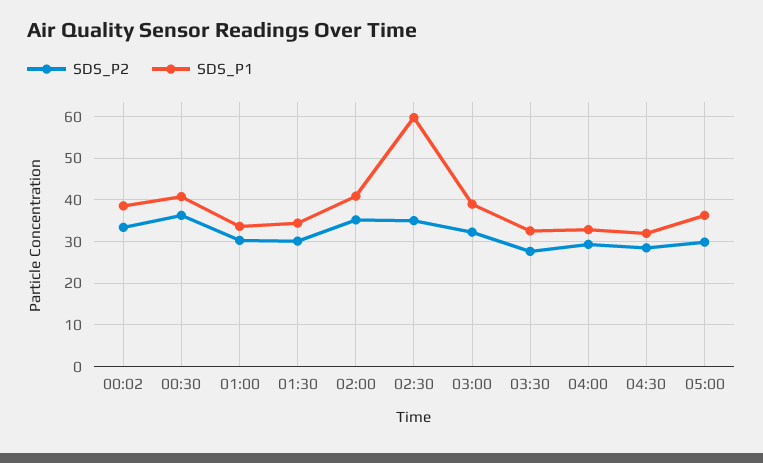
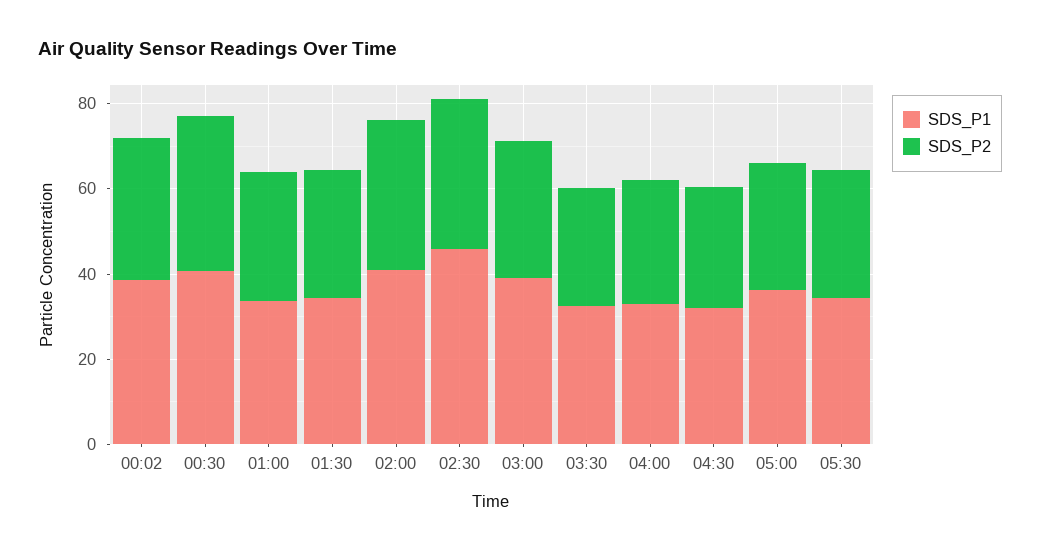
SDS_P1, 02:30: 60 -> 45
SDS_P1, 05:30: none -> 35
SDS_P2, 05:30: none -> 30

